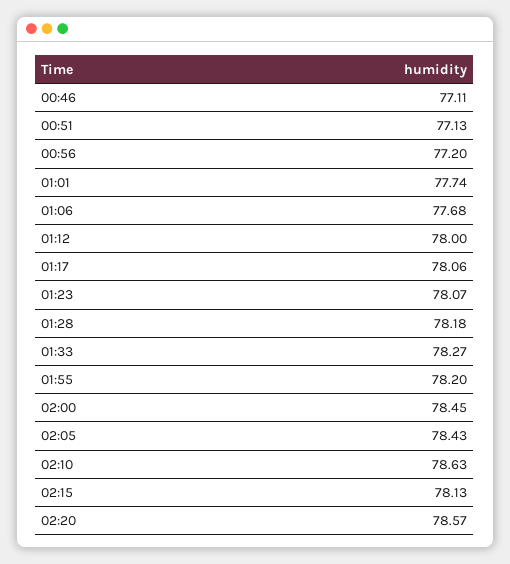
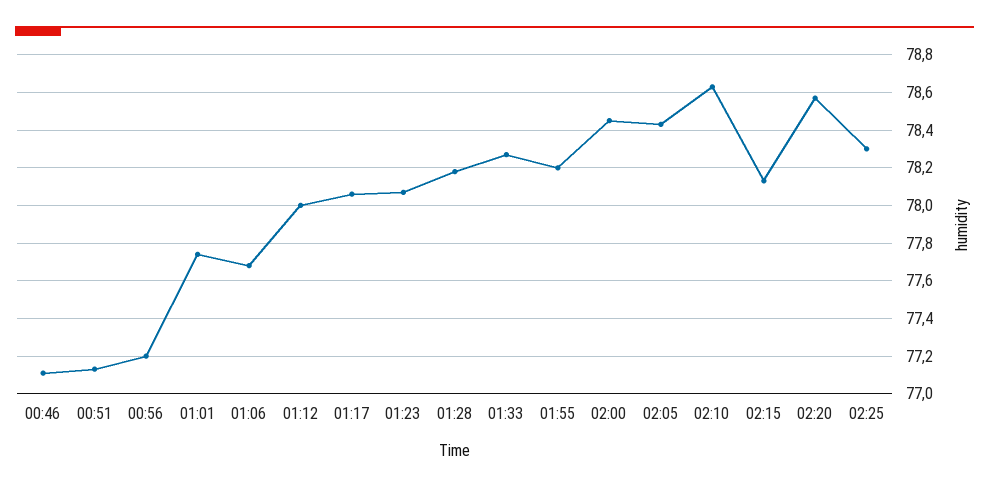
02:25: none -> 78.3

